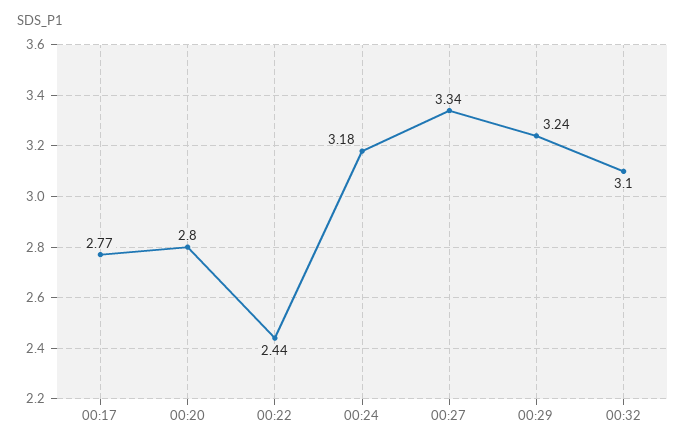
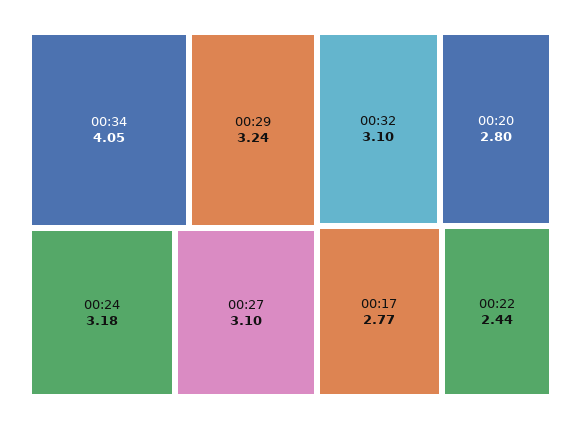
00:27: 3.34 -> 3.1
00:34: none -> 4.05

